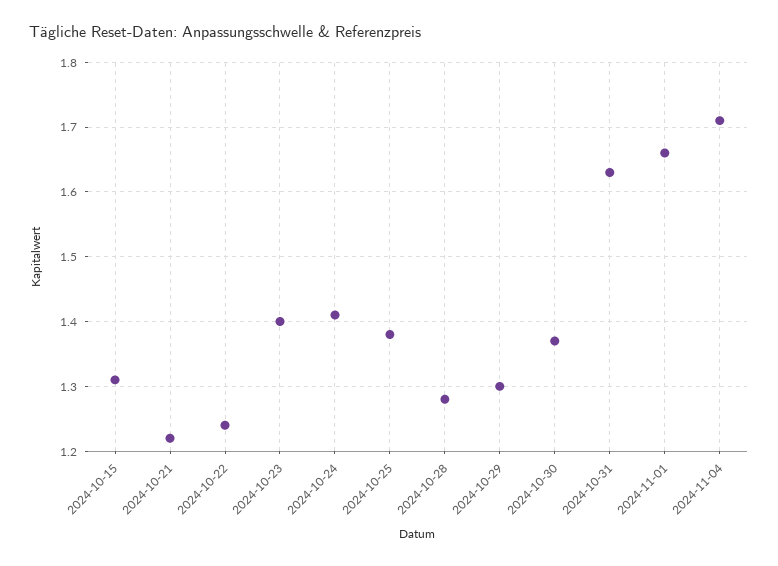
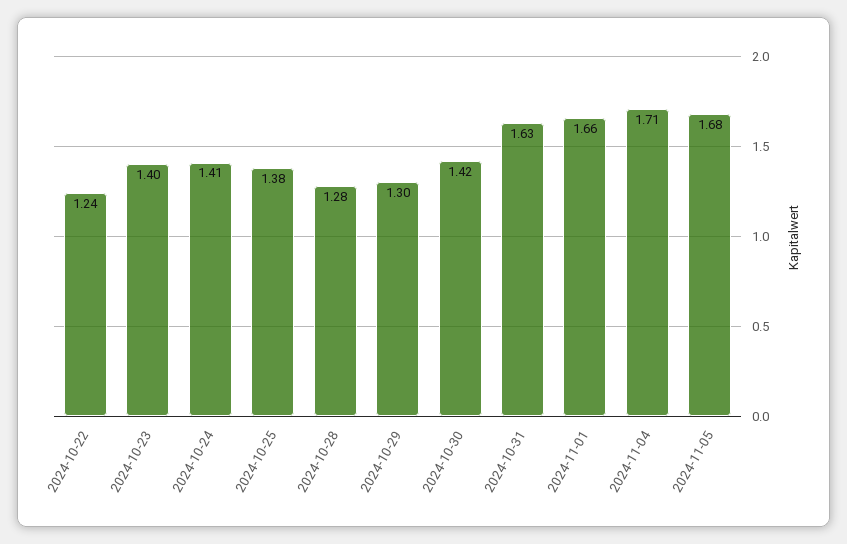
2024-10-15: 1.31 -> none
2024-10-21: 1.22 -> none
2024-10-30: 1.37 -> 1.42
2024-11-05: none -> 1.68

